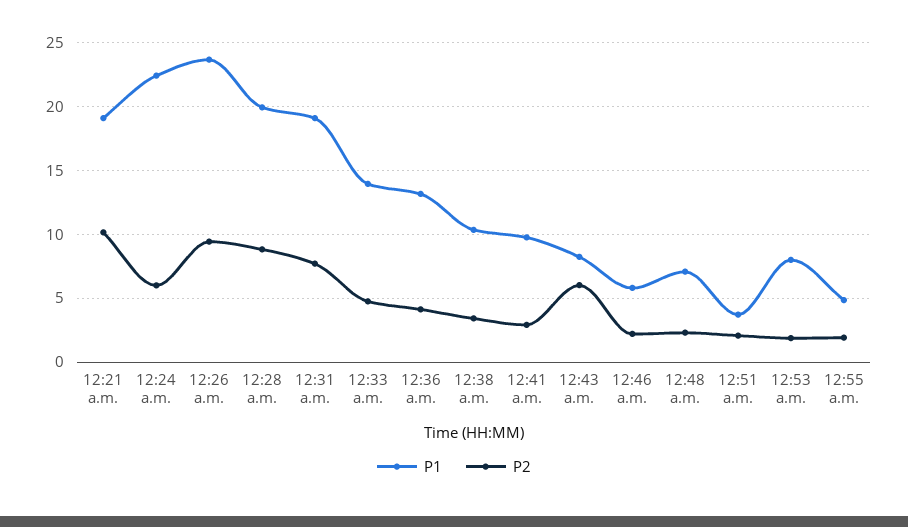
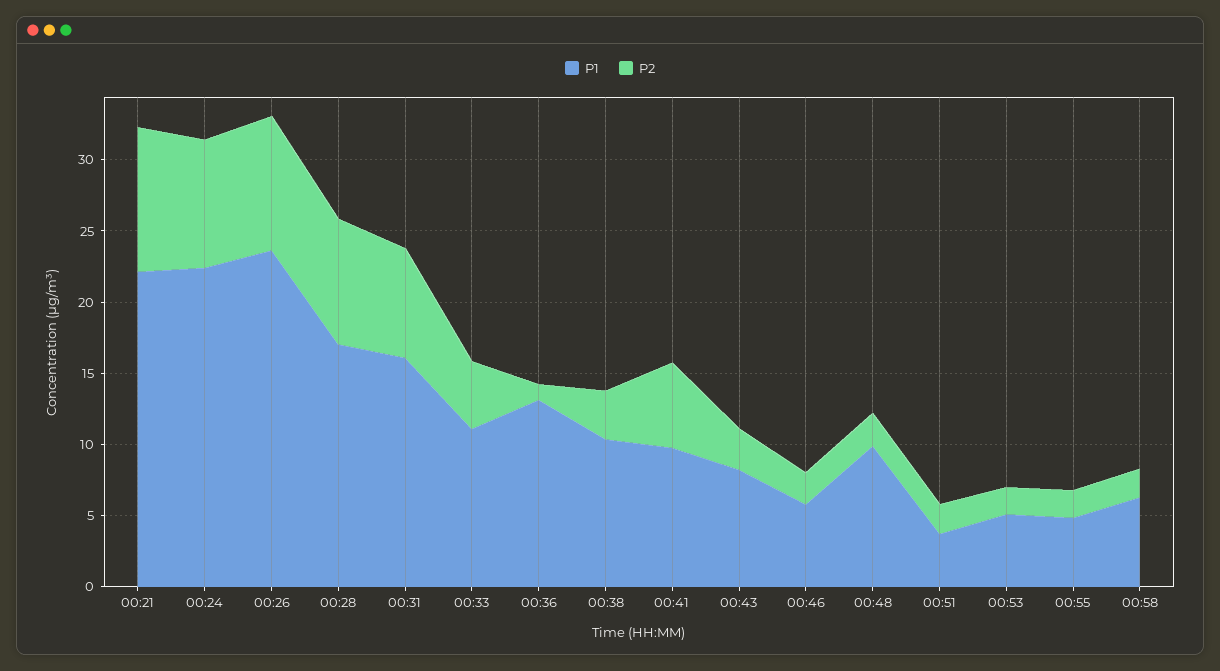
P1, 12:21 a.m.: 19 -> 22
P2, 12:24 a.m.: 6 -> 9
P1, 12:28 a.m.: 20 -> 17
P1, 12:31 a.m.: 19 -> 16
P1, 12:33 a.m.: 14 -> 11
P2, 12:36 a.m.: 4 -> 1
P2, 12:41 a.m.: 3 -> 6
P2, 12:43 a.m.: 6 -> 3
P1, 12:48 a.m.: 7 -> 10
P1, 12:53 a.m.: 8 -> 5
P1, 00:58: none -> 6
P2, 00:58: none -> 2

